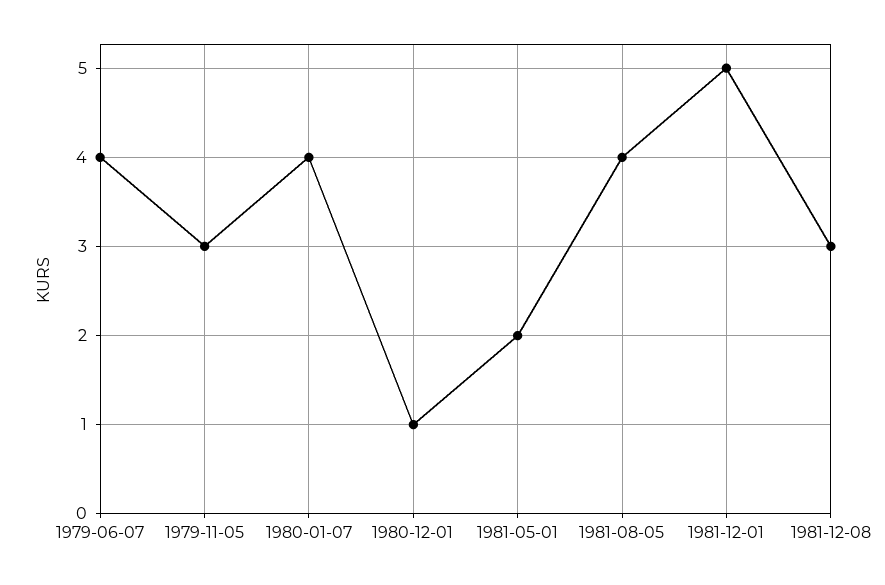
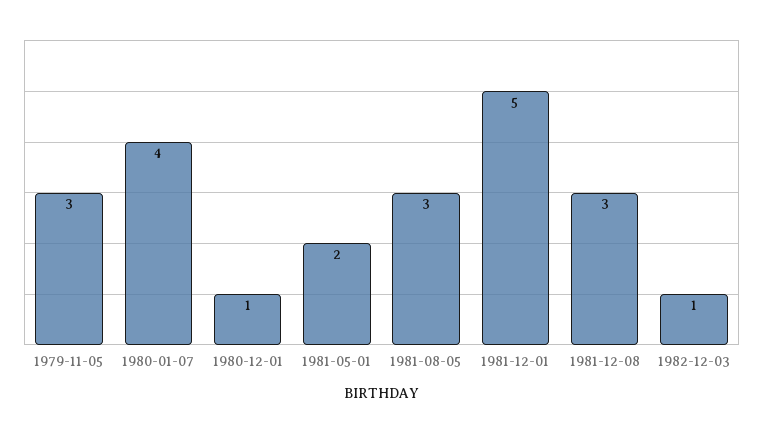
1979-06-07: 4 -> none
1981-08-05: 4 -> 3
1982-12-03: none -> 1

